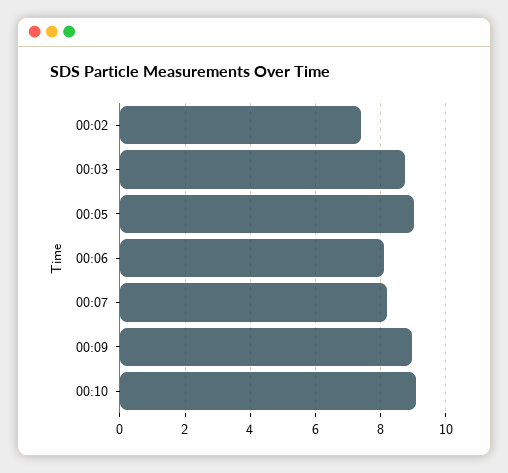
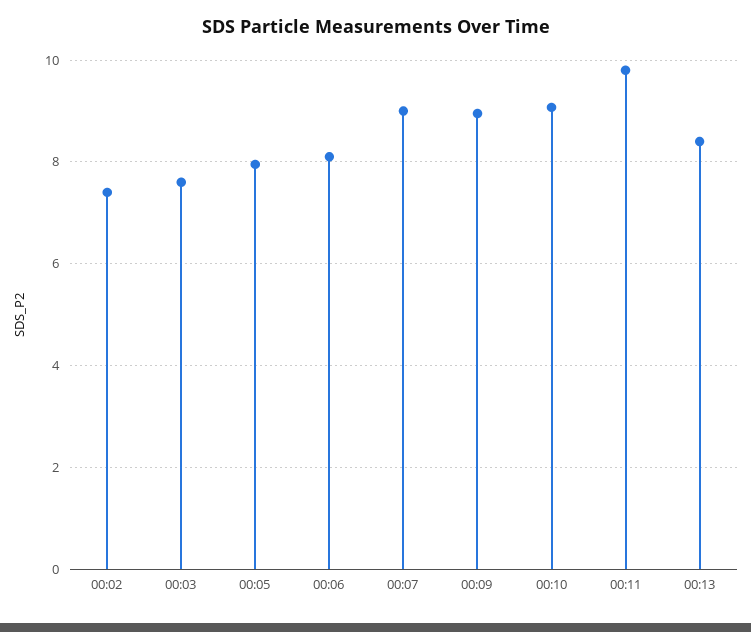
00:03: 8.8 -> 7.6
00:05: 9 -> 8
00:07: 8.2 -> 9
00:11: none -> 9.8
00:13: none -> 8.4

